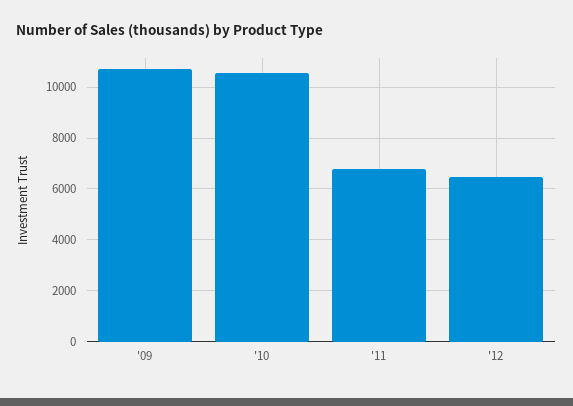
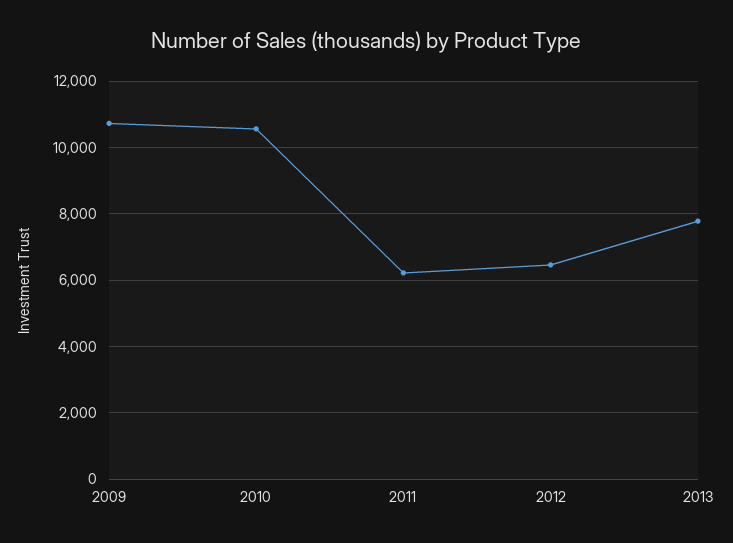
'11: 6750 -> 6200
2013: none -> 7800

